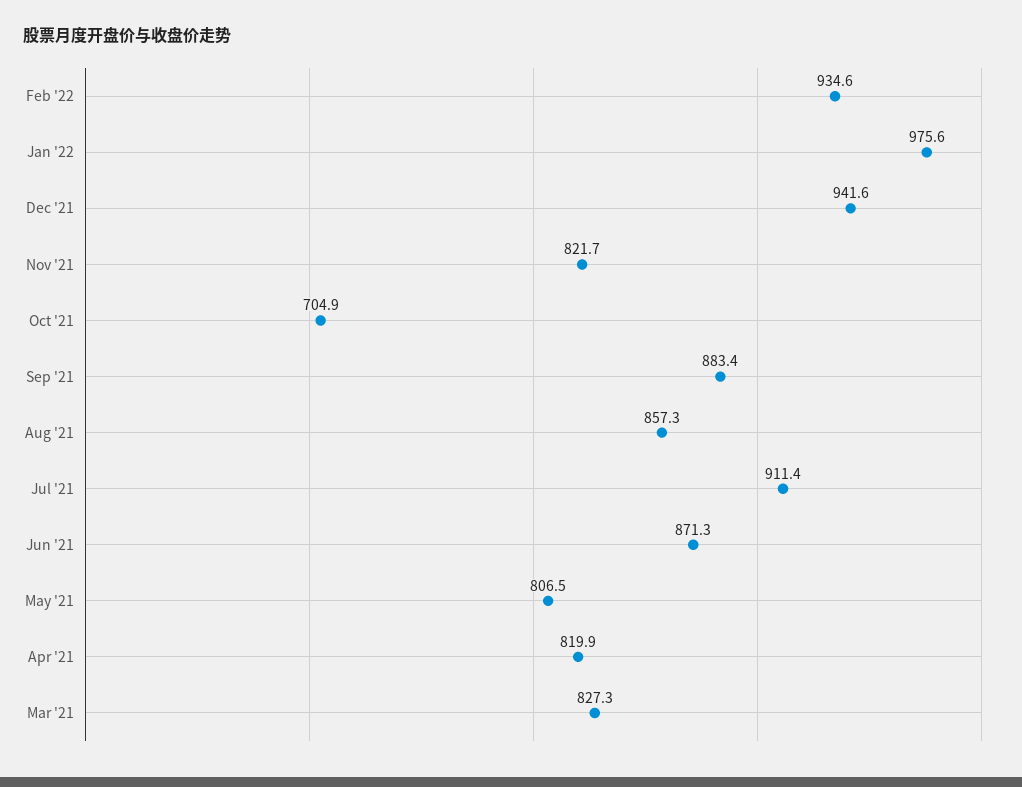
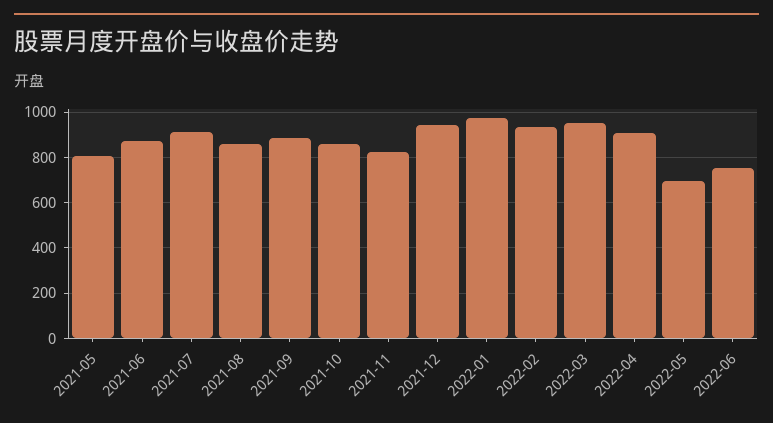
Oct '21: 704.9 -> 850
Apr '21: 819.9 -> none
Mar '21: 827.3 -> none
2022-03: none -> 950
2022-04: none -> 900
2022-05: none -> 700
2022-06: none -> 750

